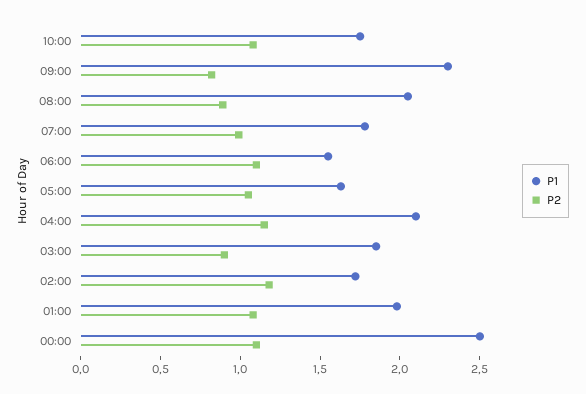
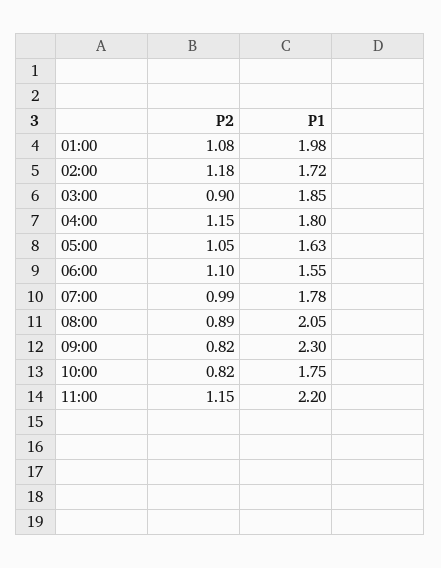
P2, 10:00: 1.1 -> 0.82
P1, 04:00: 2.1 -> 1.8
P1, 00:00: 2.5 -> none
P2, 00:00: 1.1 -> none
P2, 11:00: none -> 1.15
P1, 11:00: none -> 2.2

